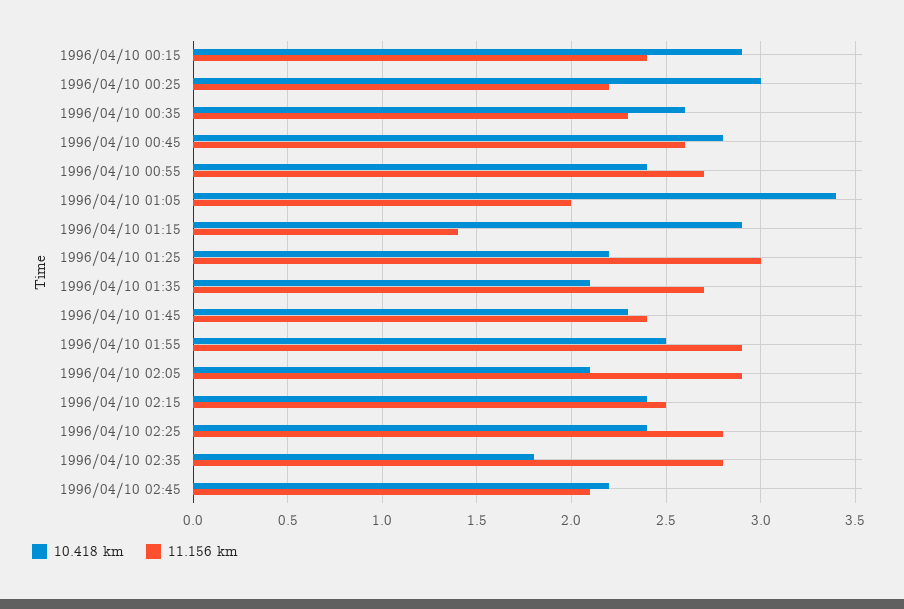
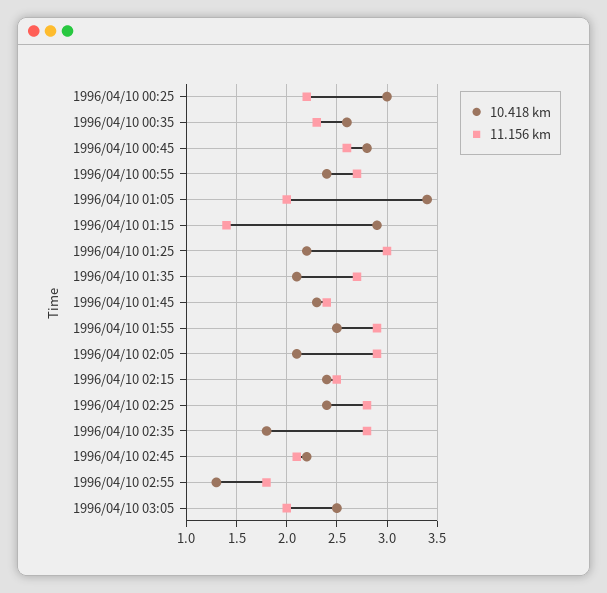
10.418 km, 1996/04/10 00:15: 2.9 -> none
11.156 km, 1996/04/10 00:15: 2.4 -> none
10.418 km, 1996/04/10 02:55: none -> 1.3
11.156 km, 1996/04/10 02:55: none -> 1.8
10.418 km, 1996/04/10 03:05: none -> 2.5
11.156 km, 1996/04/10 03:05: none -> 2

